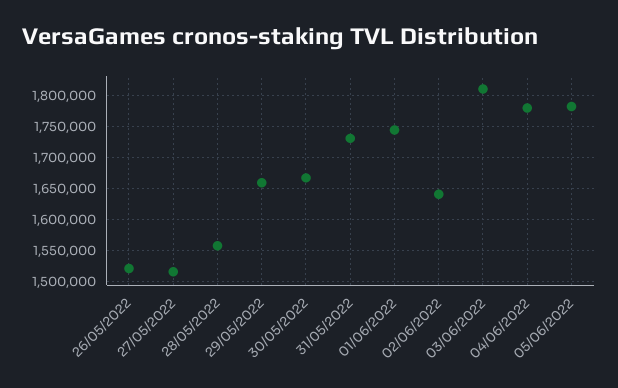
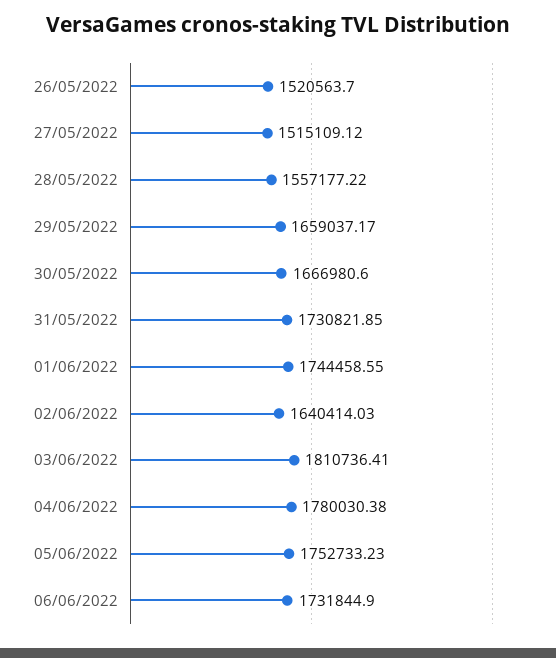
05/06/2022: 1780000 -> 1752733.23
06/06/2022: none -> 1731844.9

